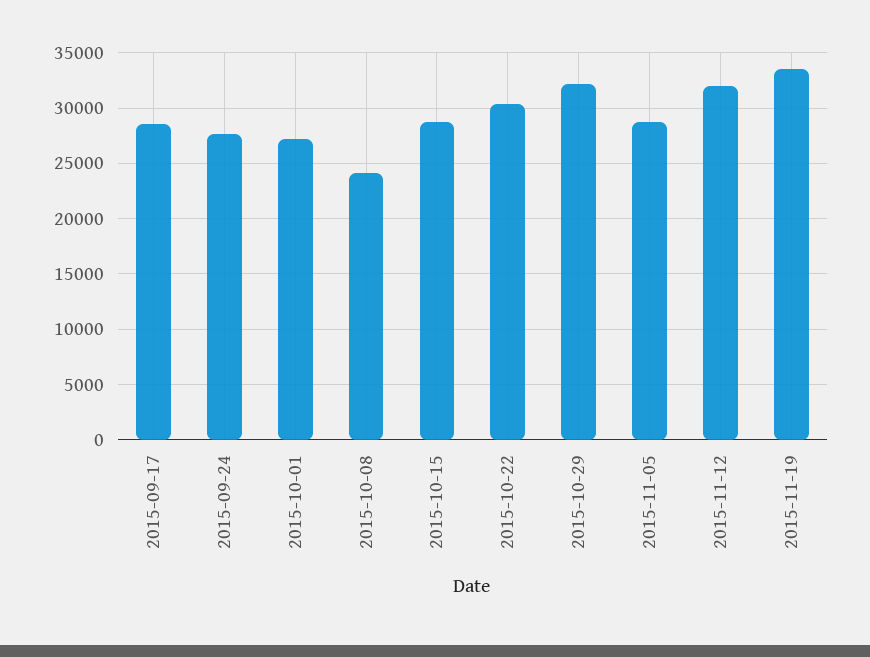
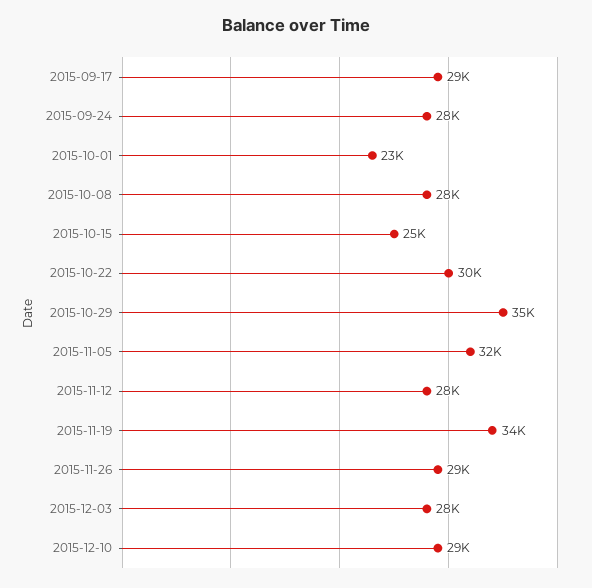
2015-10-01: 27000 -> 23000
2015-10-08: 24000 -> 28000
2015-10-15: 29000 -> 25000
2015-10-29: 32000 -> 35000
2015-11-05: 29000 -> 32000
2015-11-12: 32000 -> 28000
2015-11-26: none -> 29000
2015-12-03: none -> 28000
2015-12-10: none -> 29000

